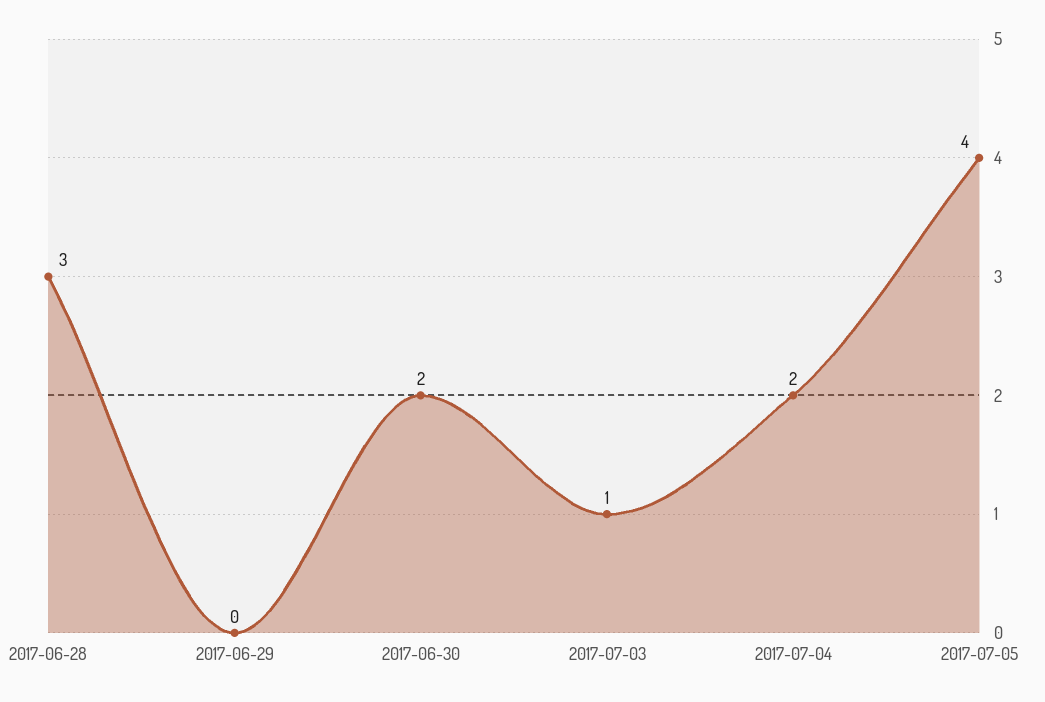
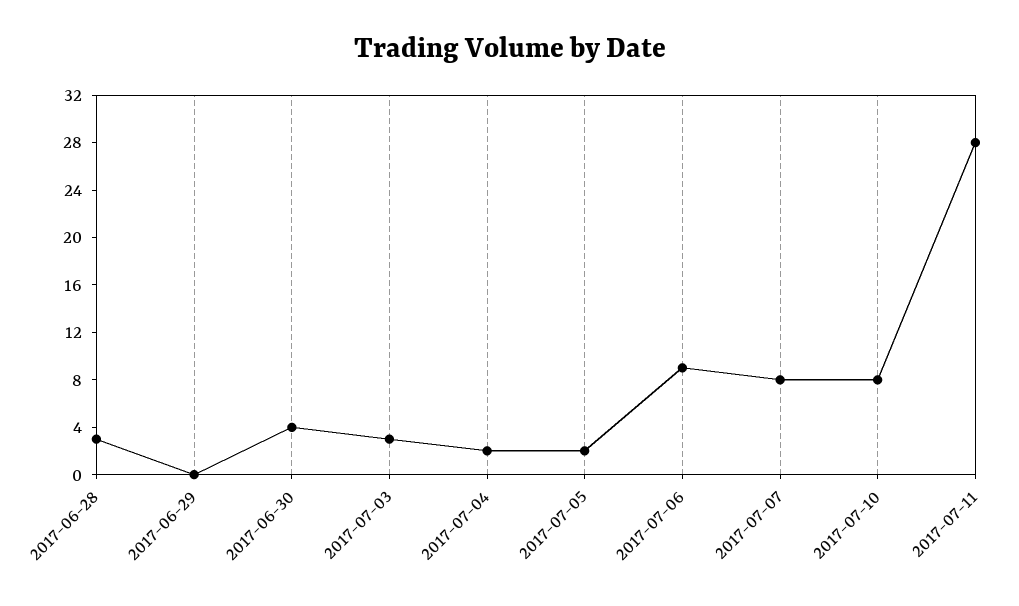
2017-06-30: 2 -> 4
2017-07-03: 1 -> 3
2017-07-05: 4 -> 2
2017-07-06: none -> 9
2017-07-07: none -> 8
2017-07-10: none -> 8
2017-07-11: none -> 28

